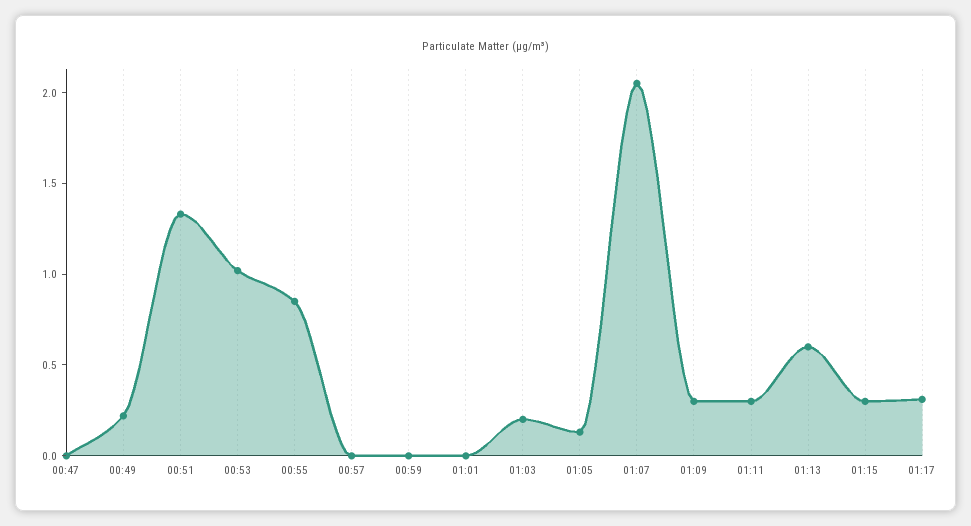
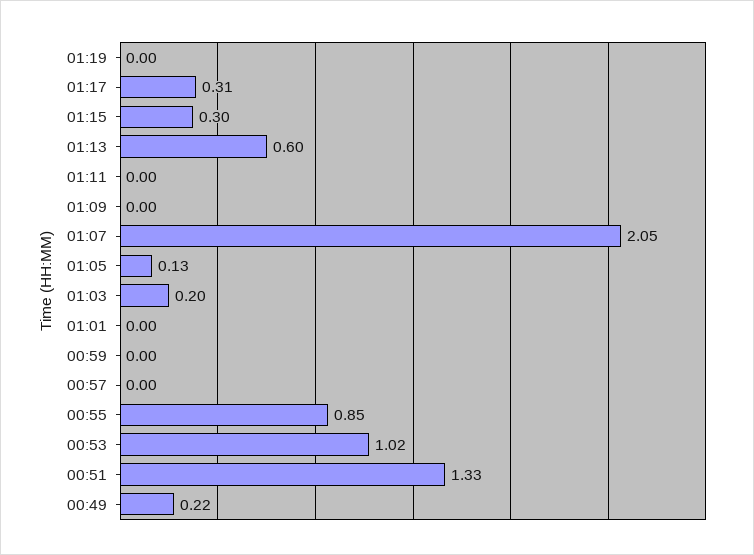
00:47: 0 -> none
01:09: 0.3 -> 0
01:11: 0.3 -> 0
01:19: none -> 0

